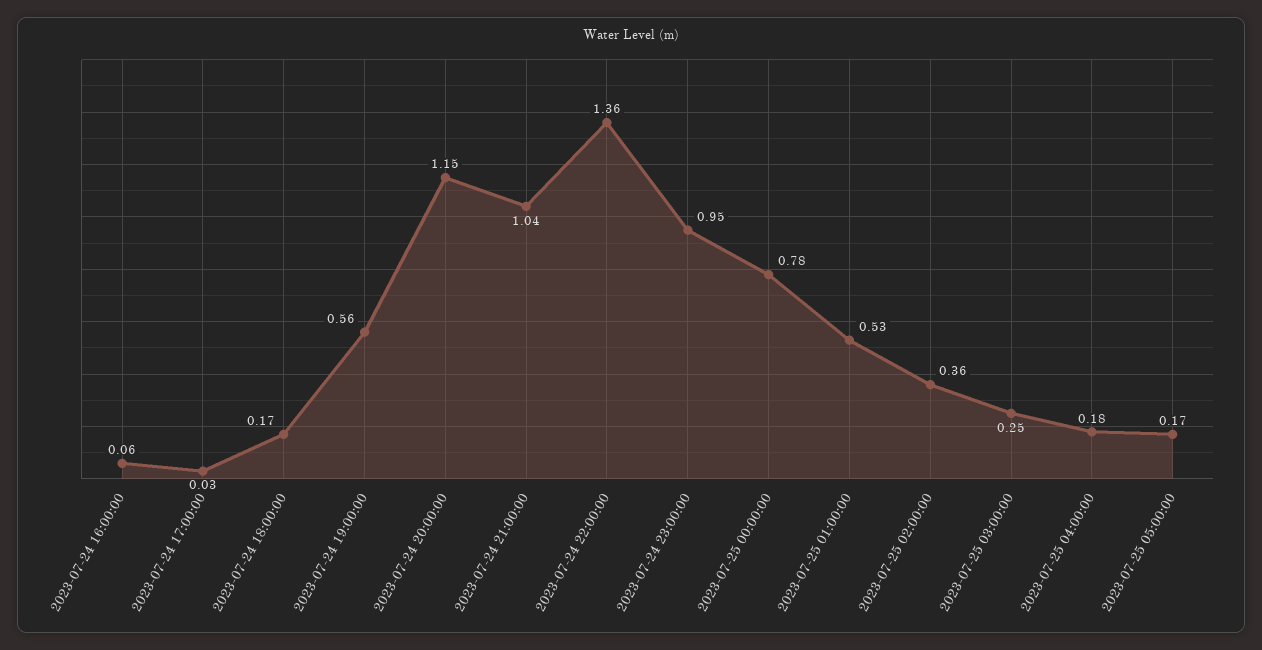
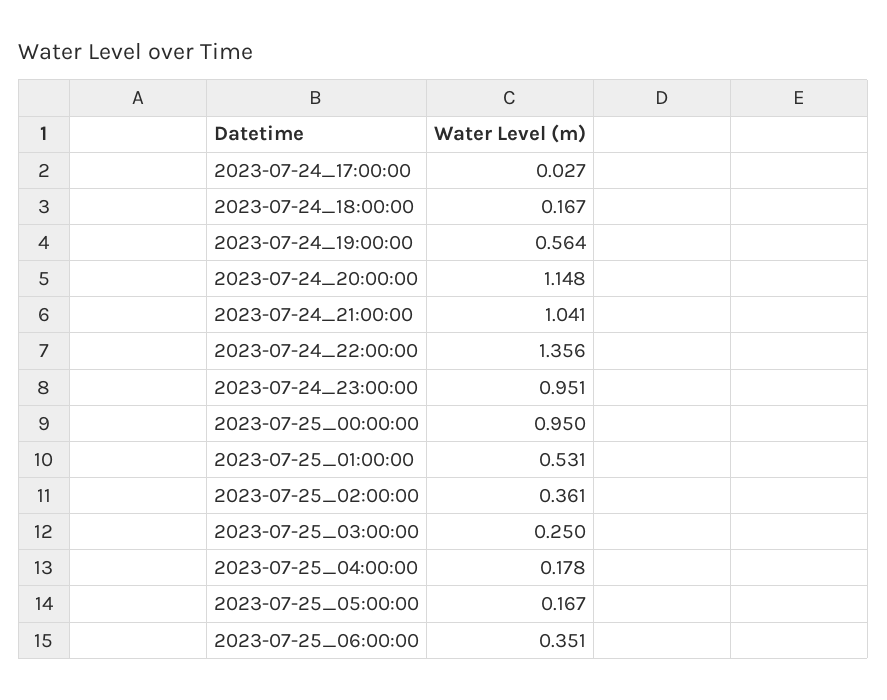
2023-07-24 16:00:00: 0.06 -> none
2023-07-25 00:00:00: 0.78 -> 0.95
2023-07-25_06:00:00: none -> 0.351

